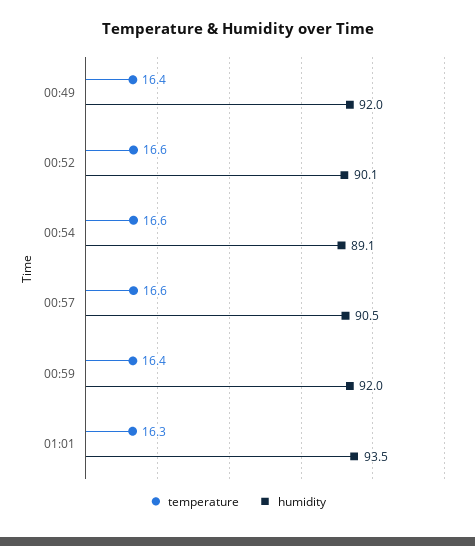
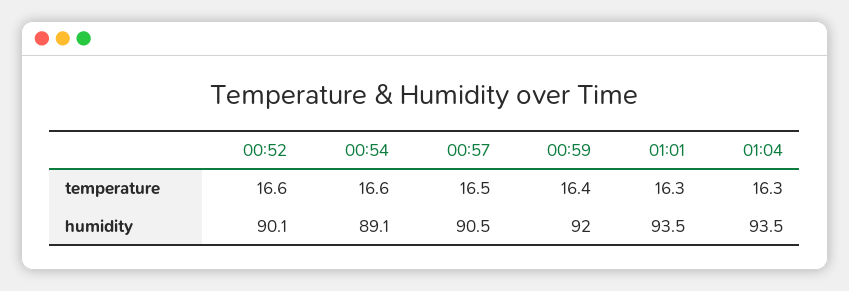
temperature, 00:49: 16.4 -> none
humidity, 00:49: 92 -> none
temperature, 00:57: 16.6 -> 16.5
temperature, 01:04: none -> 16.3
humidity, 01:04: none -> 93.5

